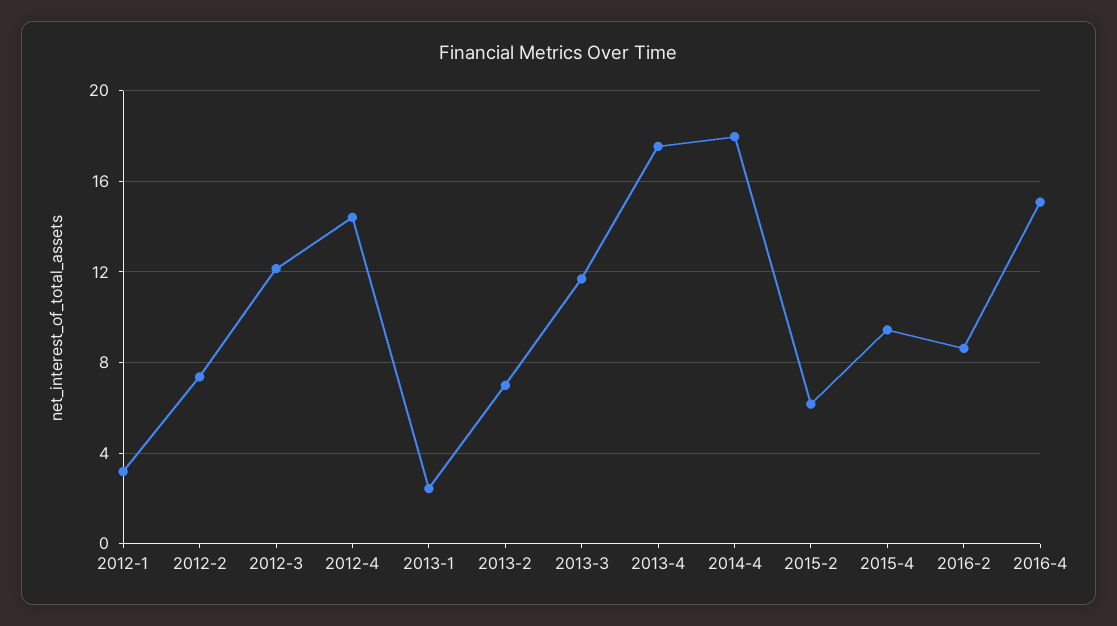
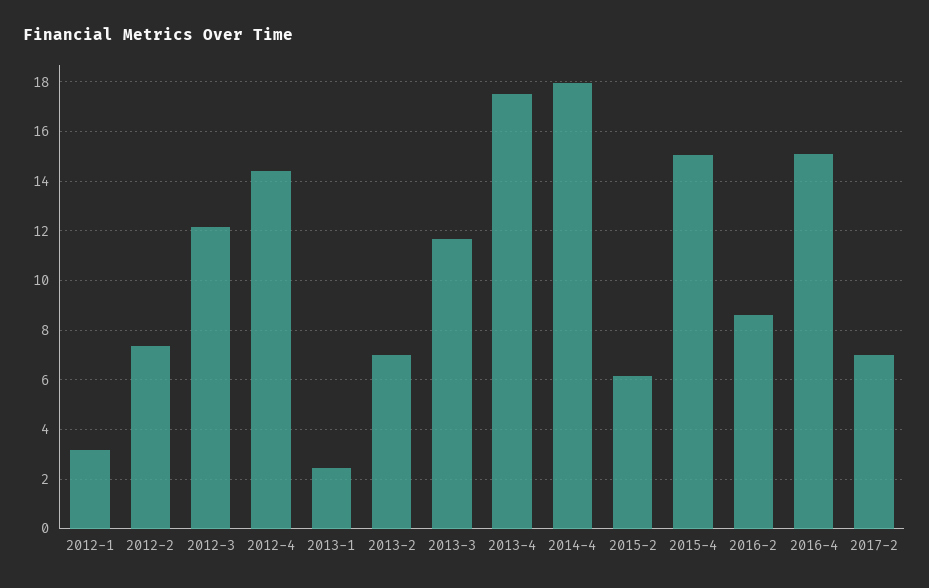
2015-4: 9.5 -> 15
2017-2: none -> 7

